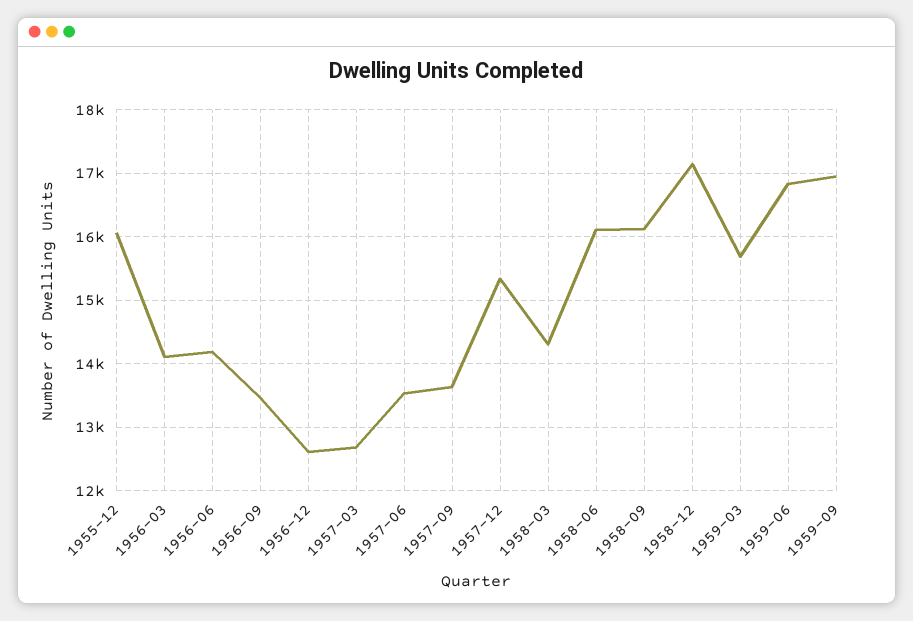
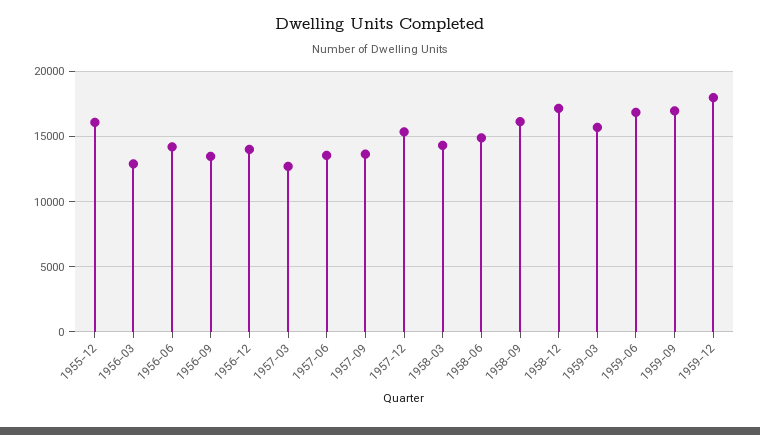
1956-03: 14100 -> 13000
1956-12: 12600 -> 14000
1958-06: 16100 -> 15000
1959-12: none -> 18000

